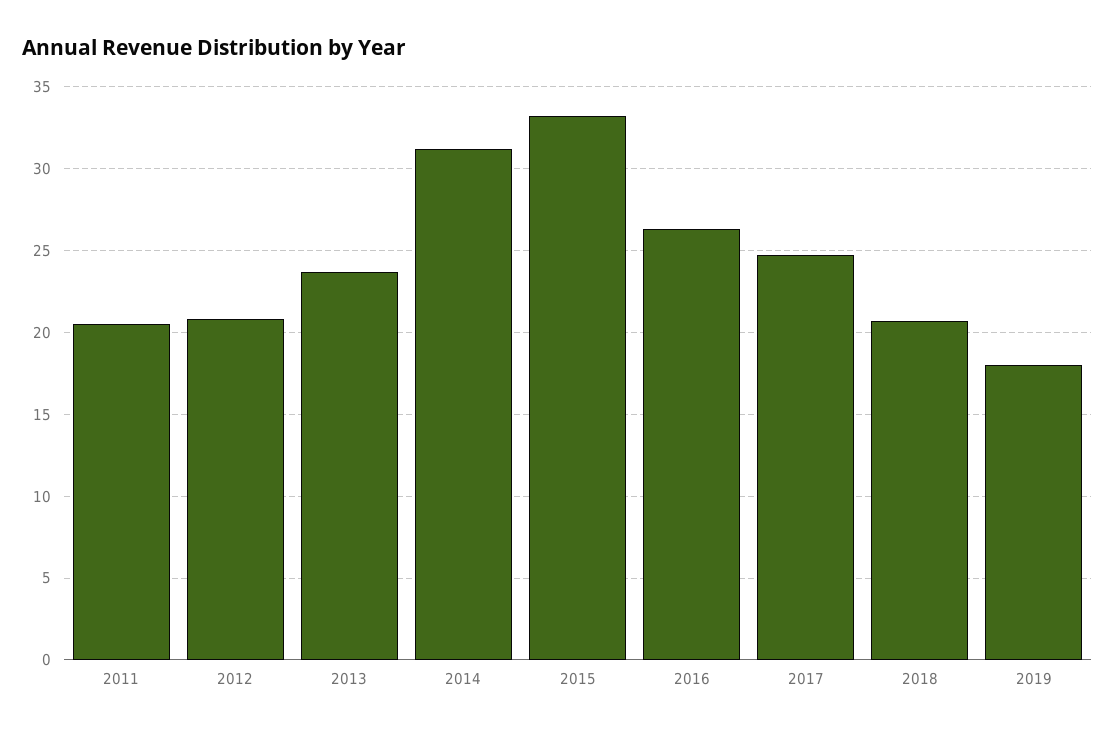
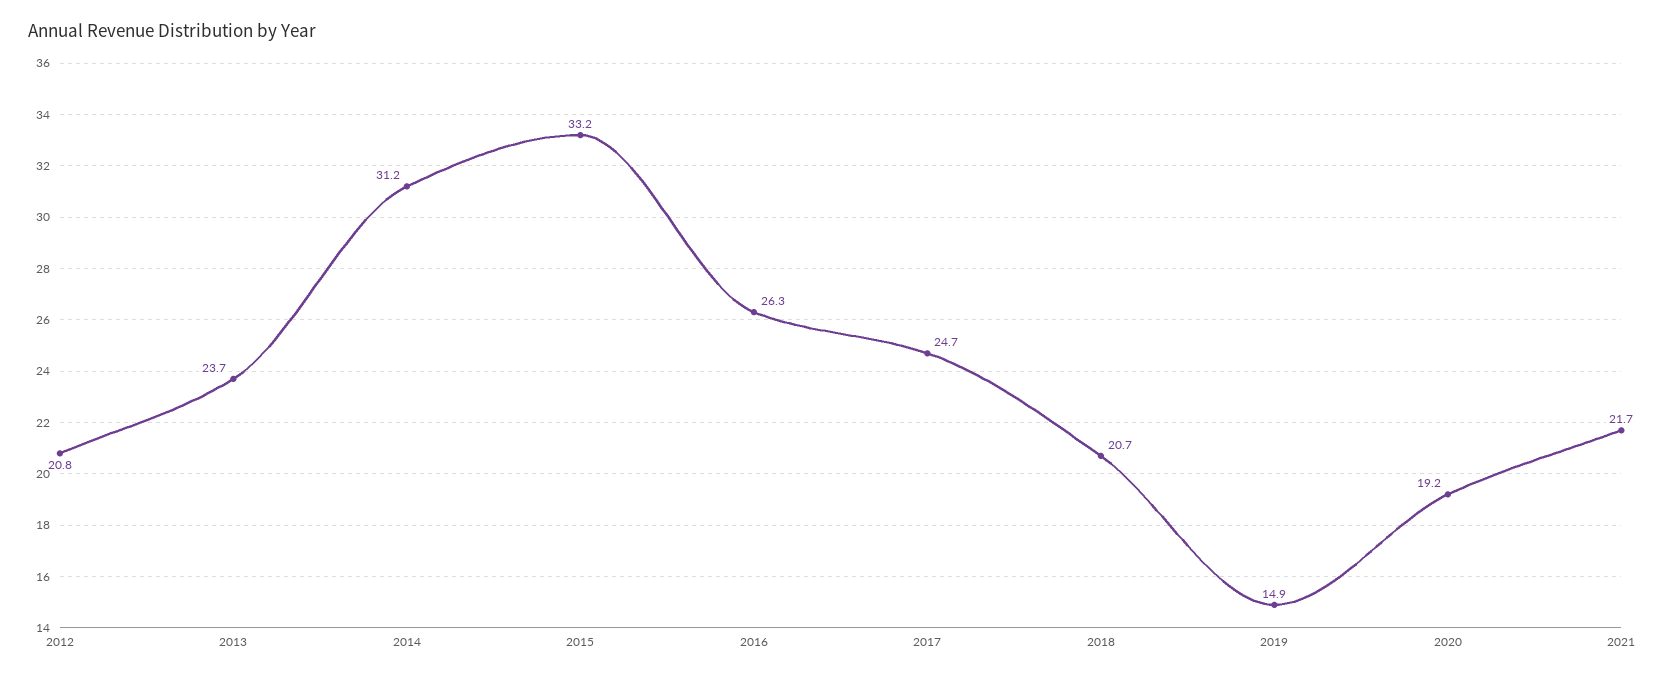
2011: 20.5 -> none
2019: 18 -> 14.9
2020: none -> 19.2
2021: none -> 21.7

